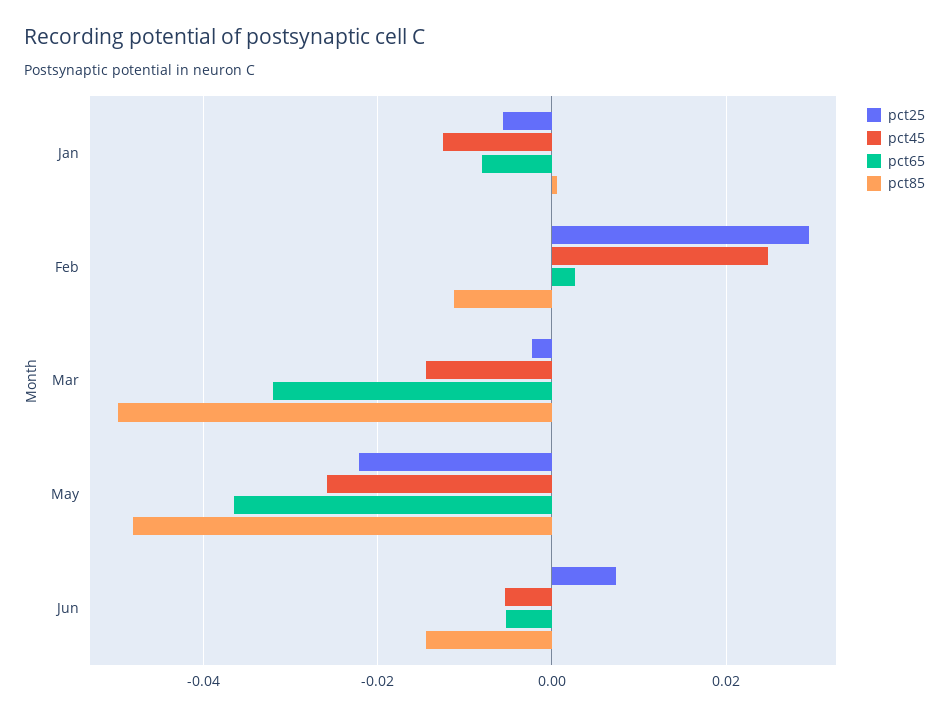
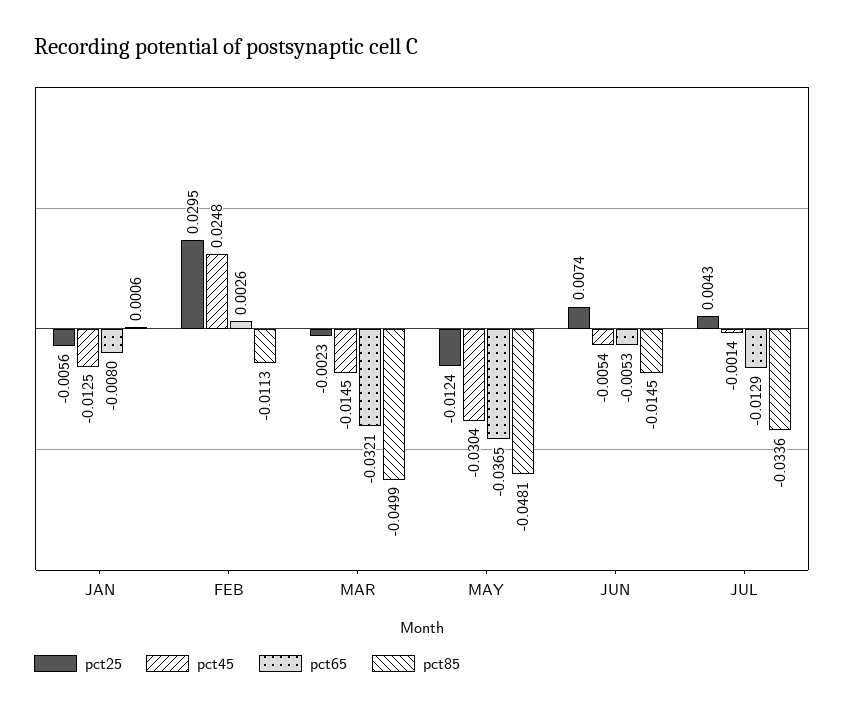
pct25, May: -0.022 -> -0.0124
pct45, May: -0.026 -> -0.0304
pct25, JUL: none -> 0.0043
pct45, JUL: none -> -0.0014
pct65, JUL: none -> -0.0129
pct85, JUL: none -> -0.0336

